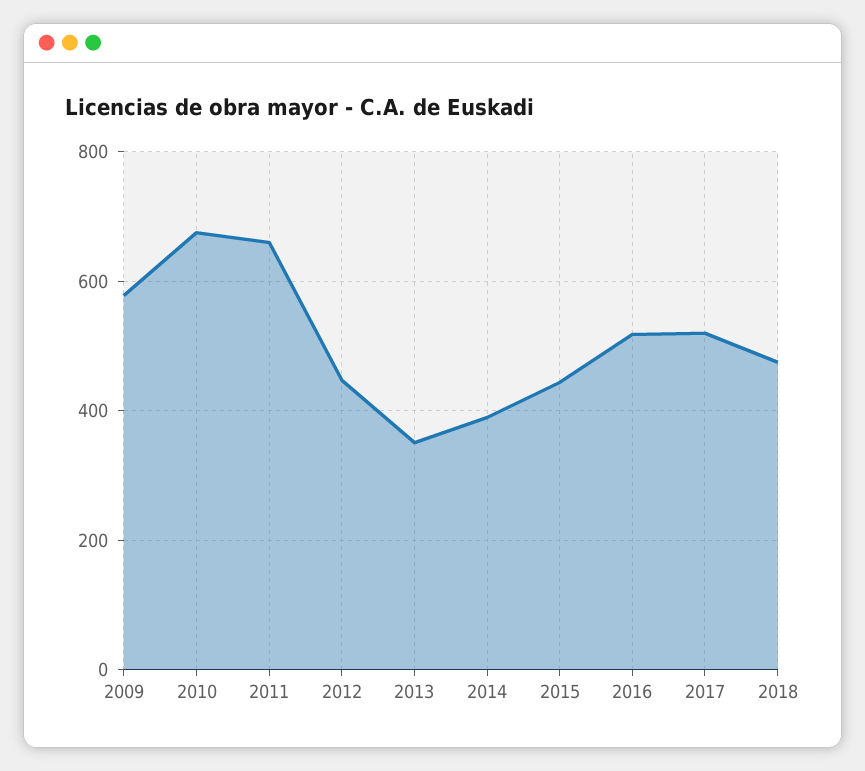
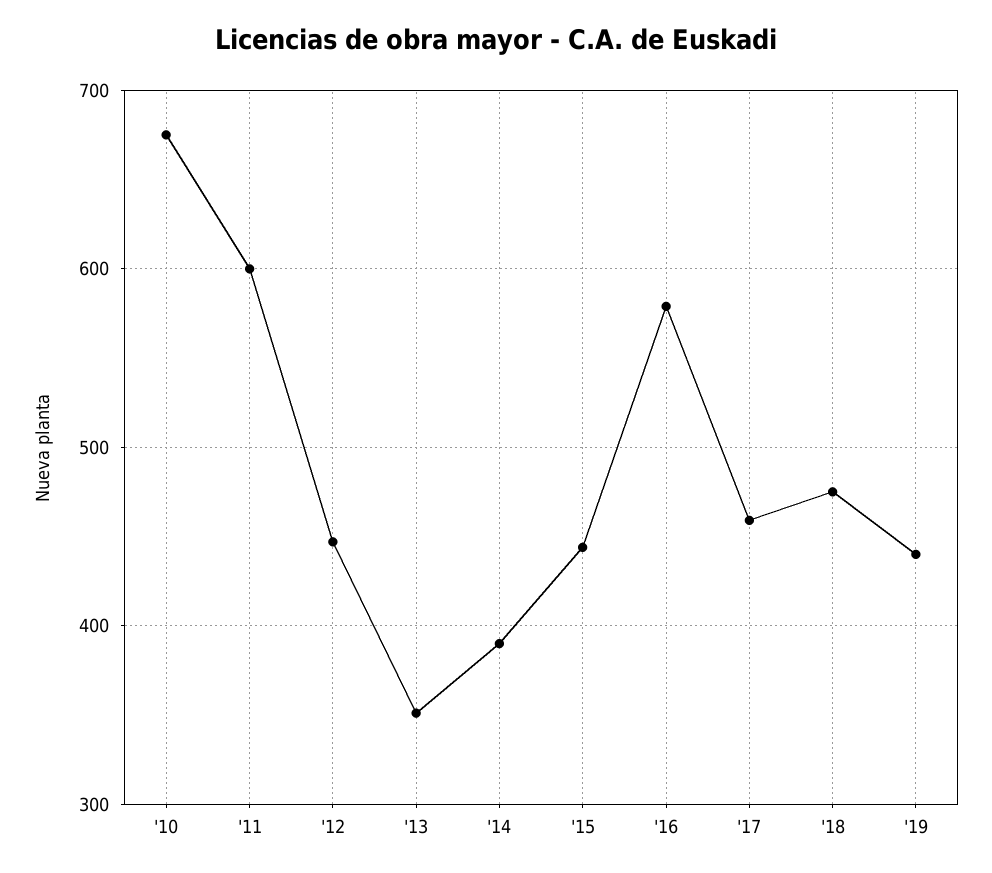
2009: 580 -> none
2011: 660 -> 600
2016: 520 -> 580
2017: 520 -> 460
'19: none -> 440

